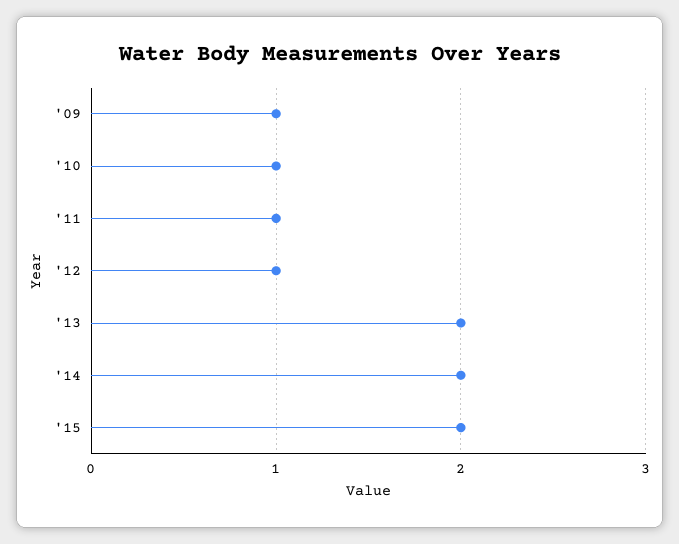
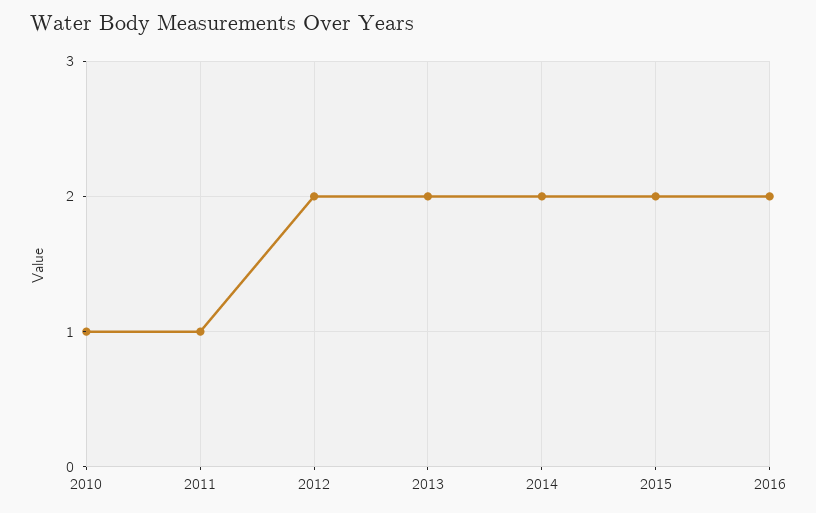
'09: 1 -> none
'12: 1 -> 2
2016: none -> 2

